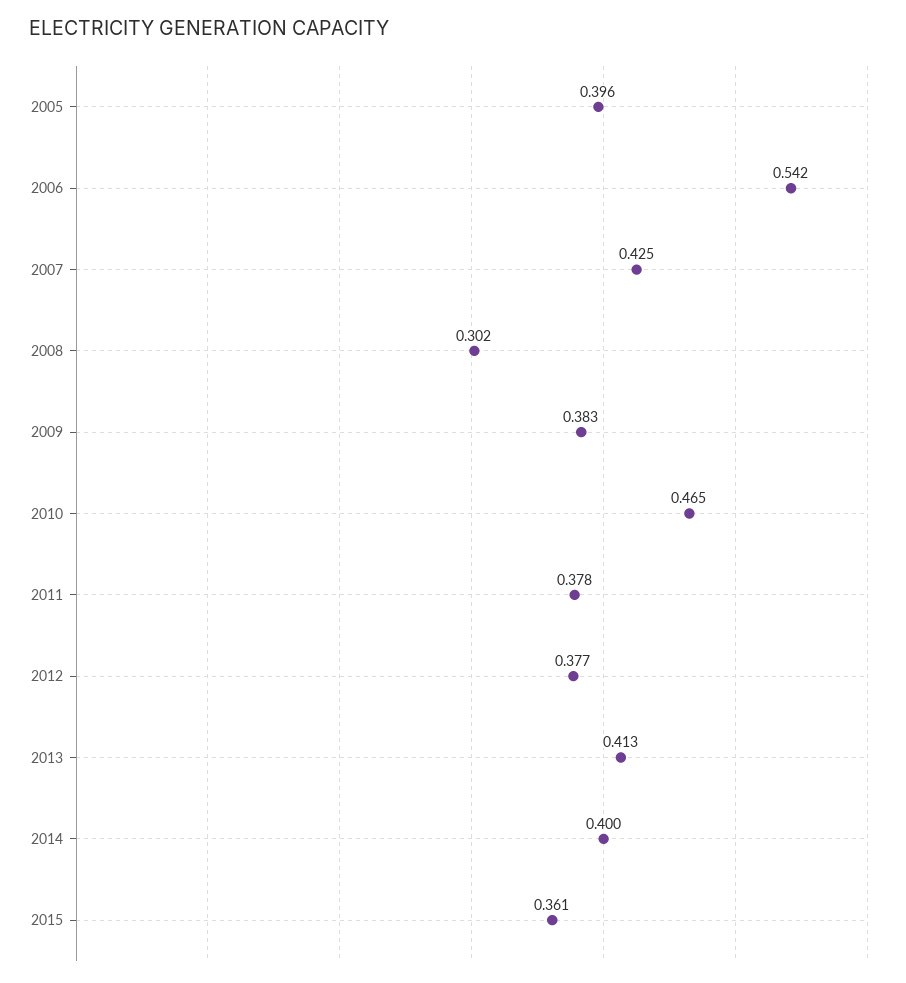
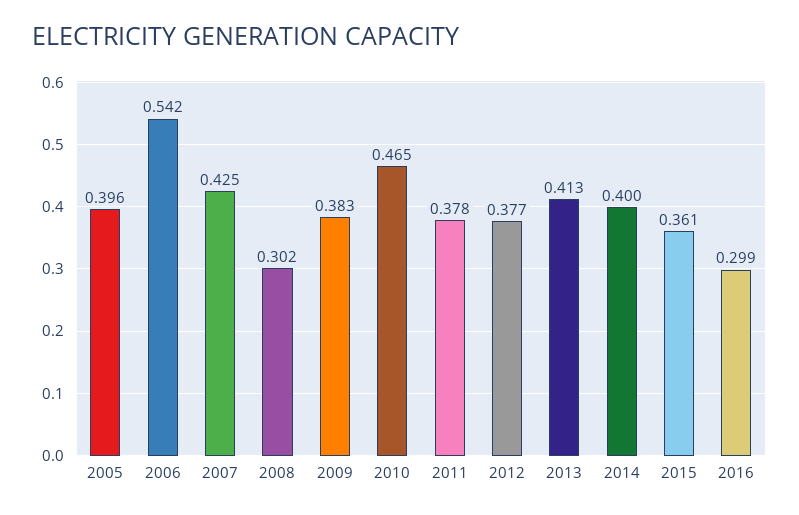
2016: none -> 0.299

